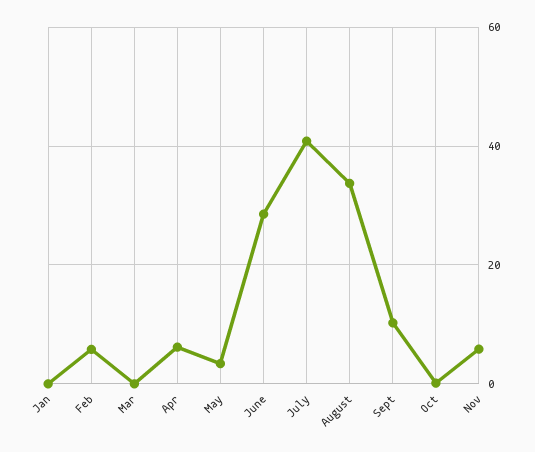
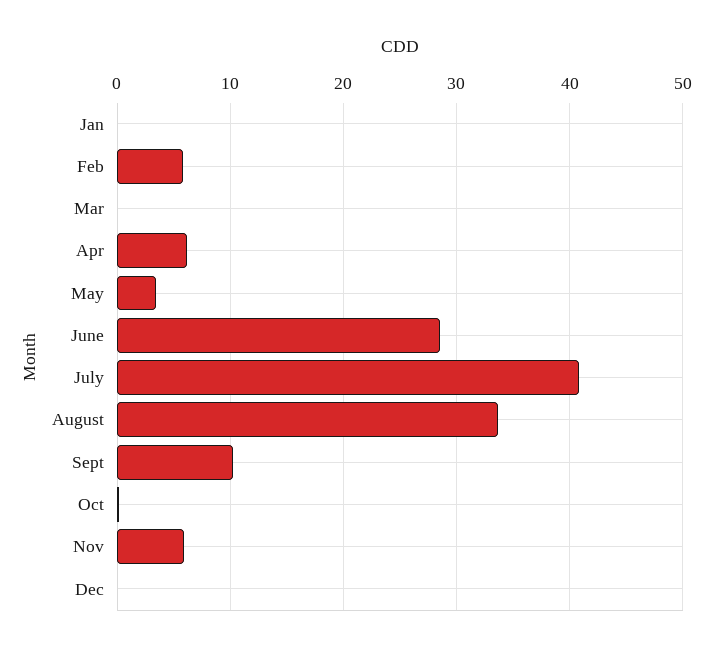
Dec: none -> 0

